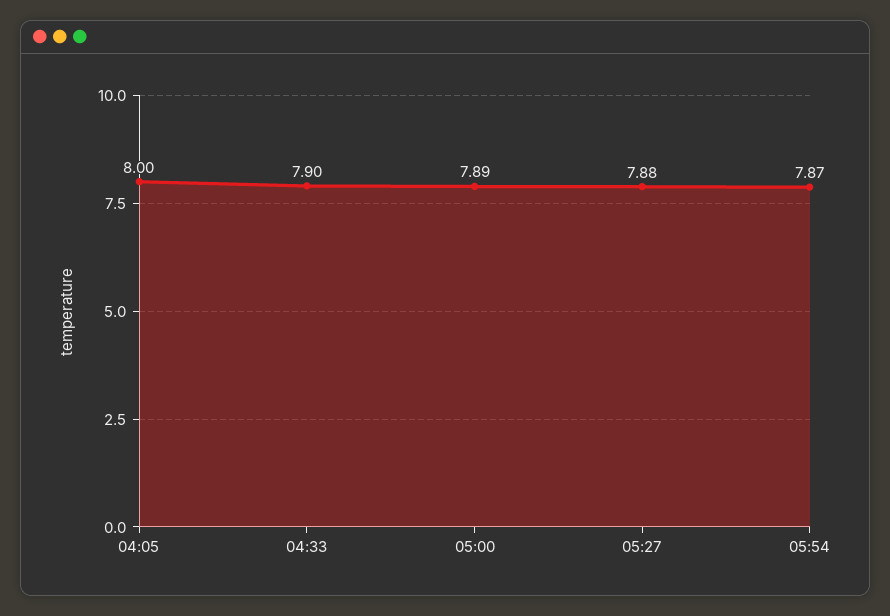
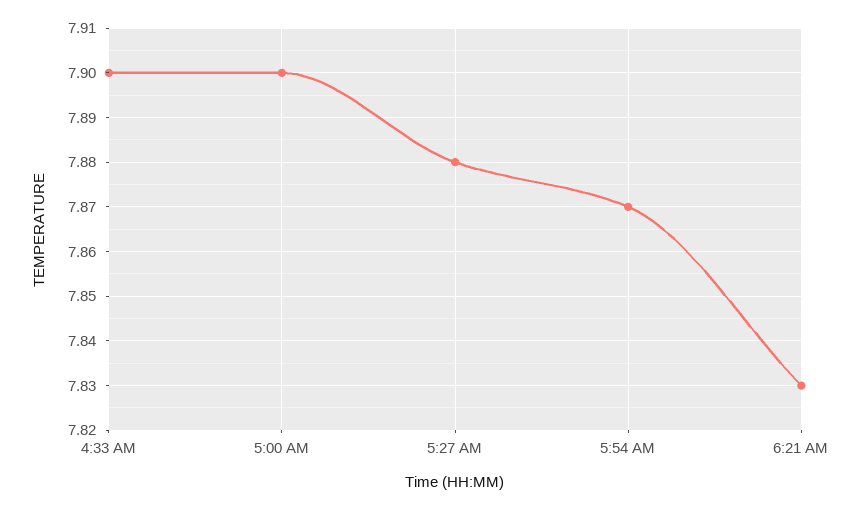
04:05: 8 -> none
05:00: 7.89 -> 7.9
6:21 AM: none -> 7.83

